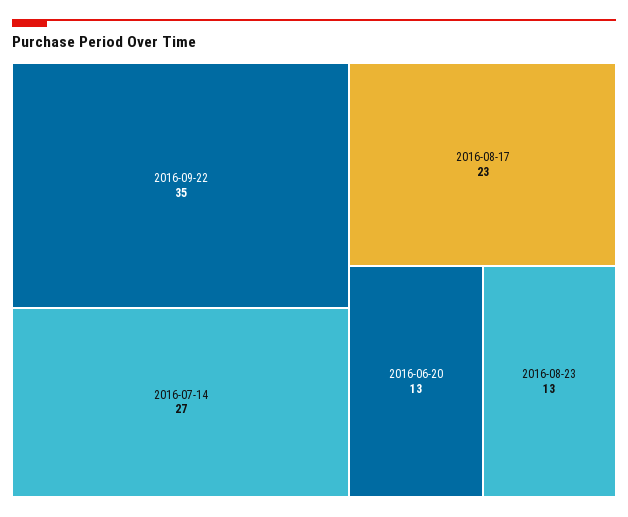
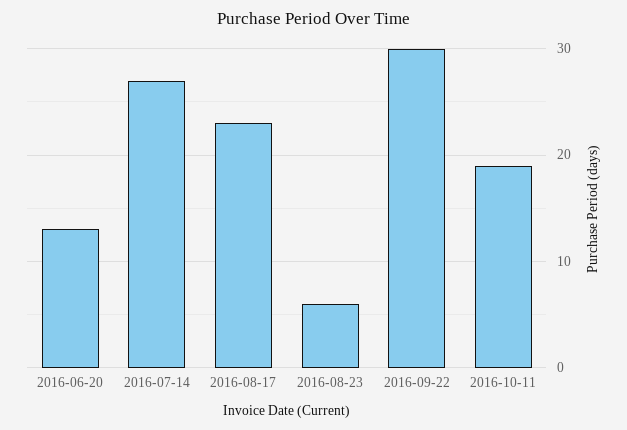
2016-09-22: 35 -> 30
2016-08-23: 13 -> 6
2016-10-11: none -> 19

